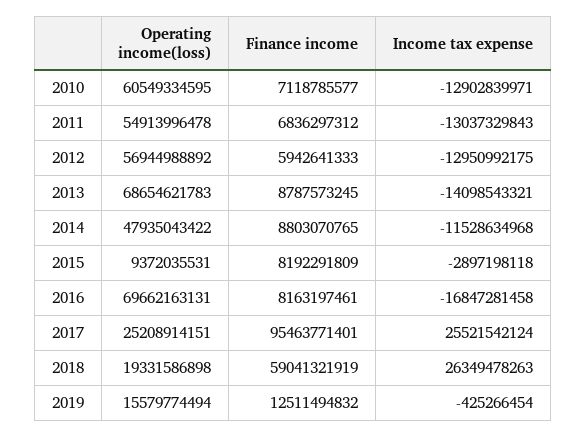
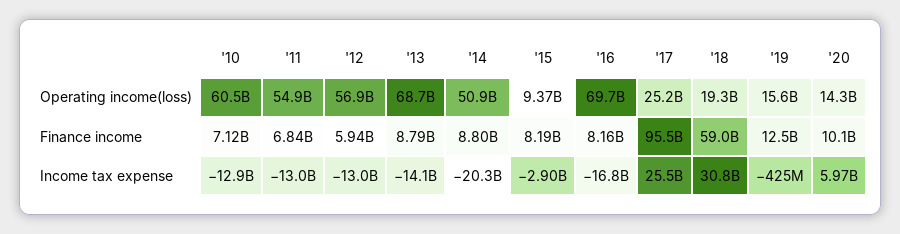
Operating income(loss), 2014: 47935043422 -> 50900000000
Income tax expense, 2014: -11528634968 -> -20300000000
Income tax expense, 2018: 26349478263 -> 30800000000
Operating income(loss), '20: none -> 14300000000
Finance income, '20: none -> 10100000000
Income tax expense, '20: none -> 5970000000

